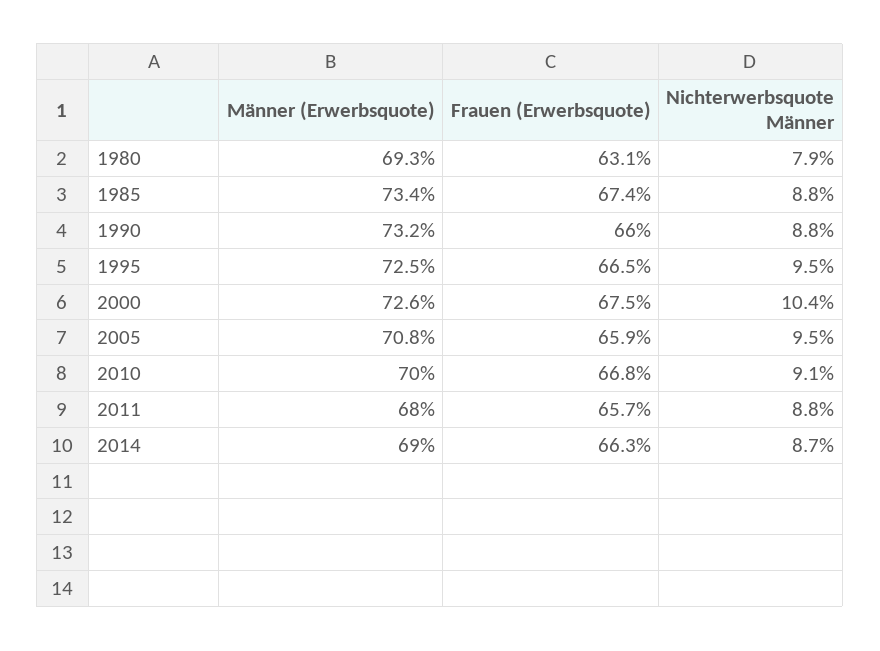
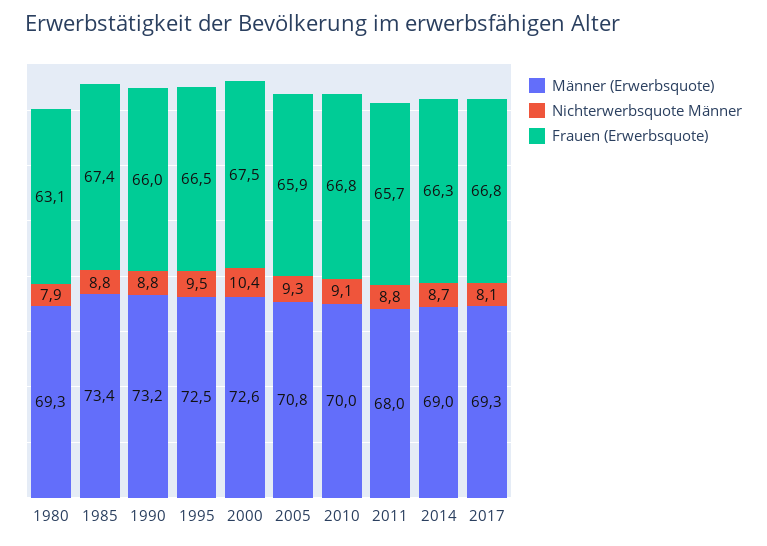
Nichterwerbsquote Männer, 2005: 9.5 -> 9.3
Männer (Erwerbsquote), 2017: none -> 69.3
Nichterwerbsquote Männer, 2017: none -> 8.1
Frauen (Erwerbsquote), 2017: none -> 66.8

